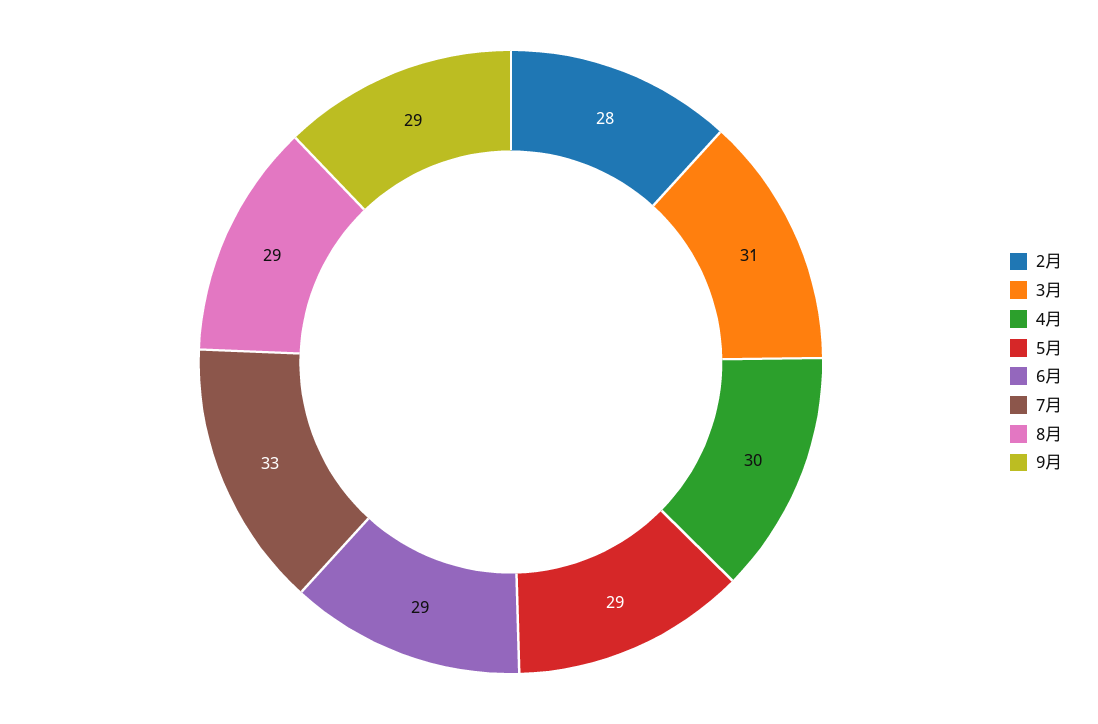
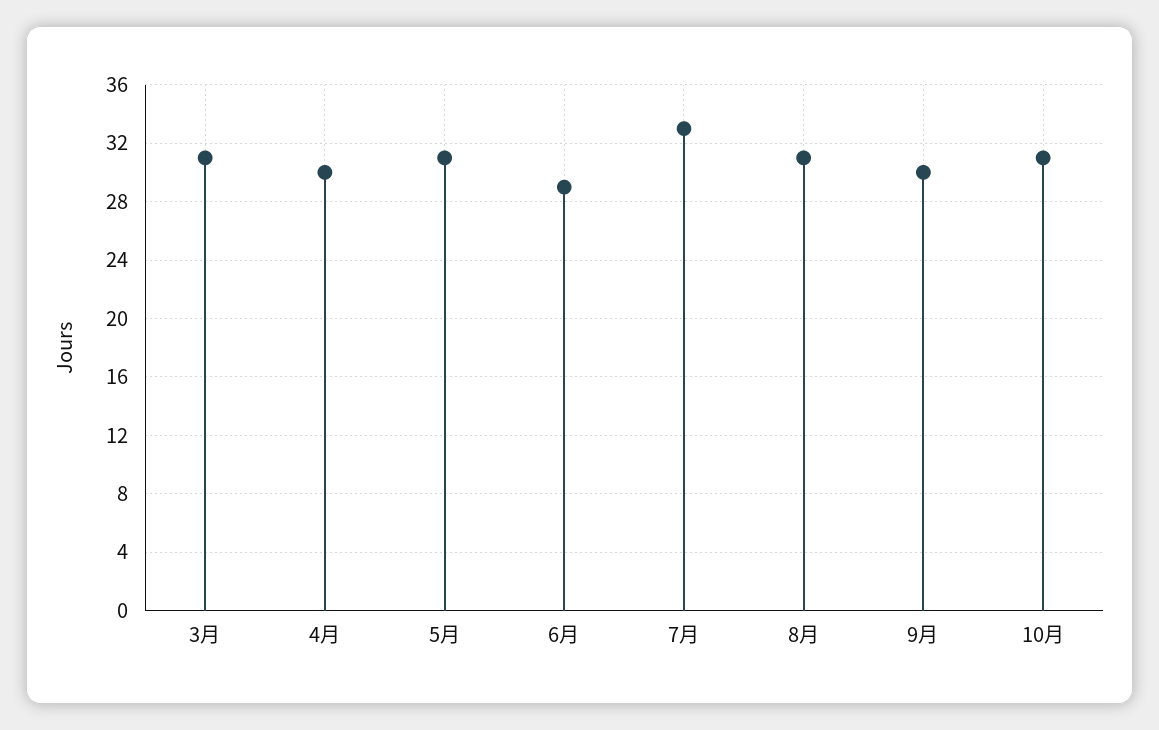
2月: 28 -> none
5月: 29 -> 31
8月: 29 -> 31
9月: 29 -> 30
10月: none -> 31

